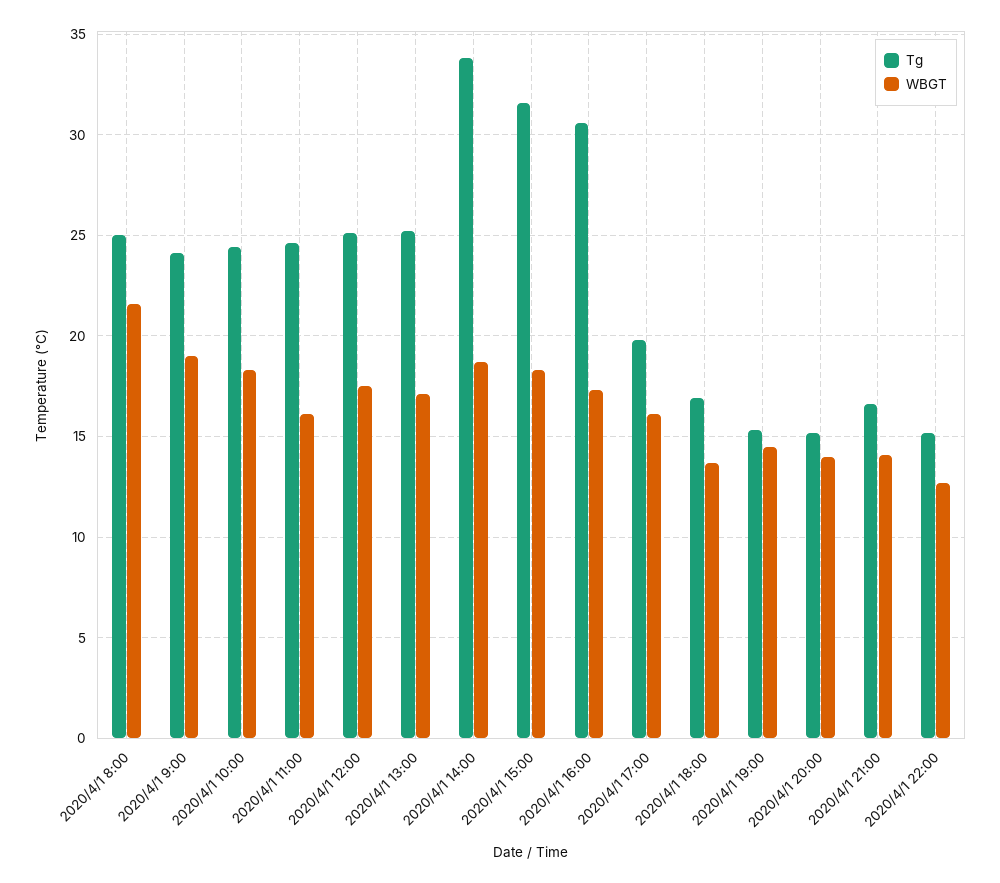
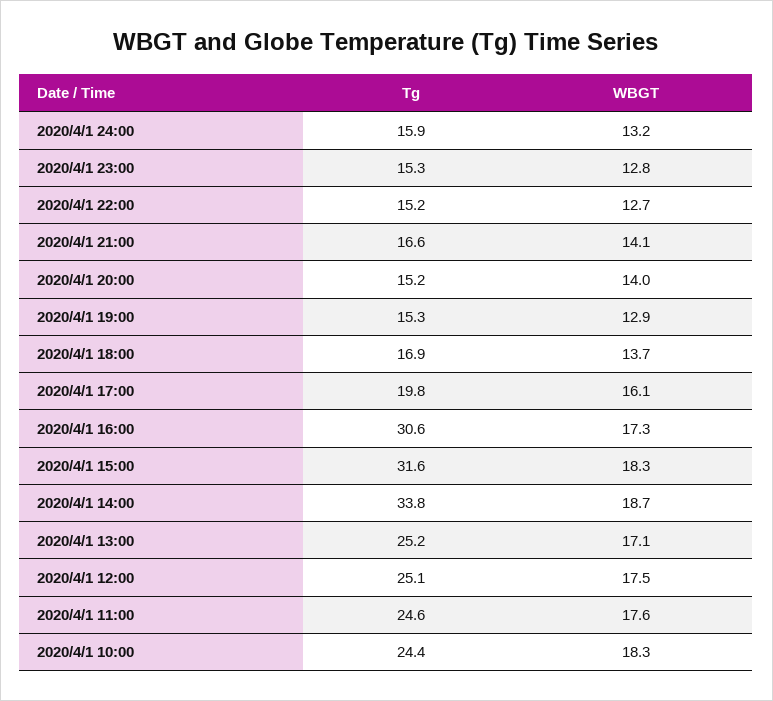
Tg, 2020/4/1 8:00: 25 -> none
WBGT, 2020/4/1 8:00: 21.5 -> none
Tg, 2020/4/1 9:00: 24 -> none
WBGT, 2020/4/1 9:00: 19 -> none
WBGT, 2020/4/1 11:00: 16 -> 17.6
WBGT, 2020/4/1 19:00: 14.5 -> 12.9
Tg, 2020/4/1 24:00: none -> 15.9
WBGT, 2020/4/1 24:00: none -> 13.2
Tg, 2020/4/1 23:00: none -> 15.3
WBGT, 2020/4/1 23:00: none -> 12.8

